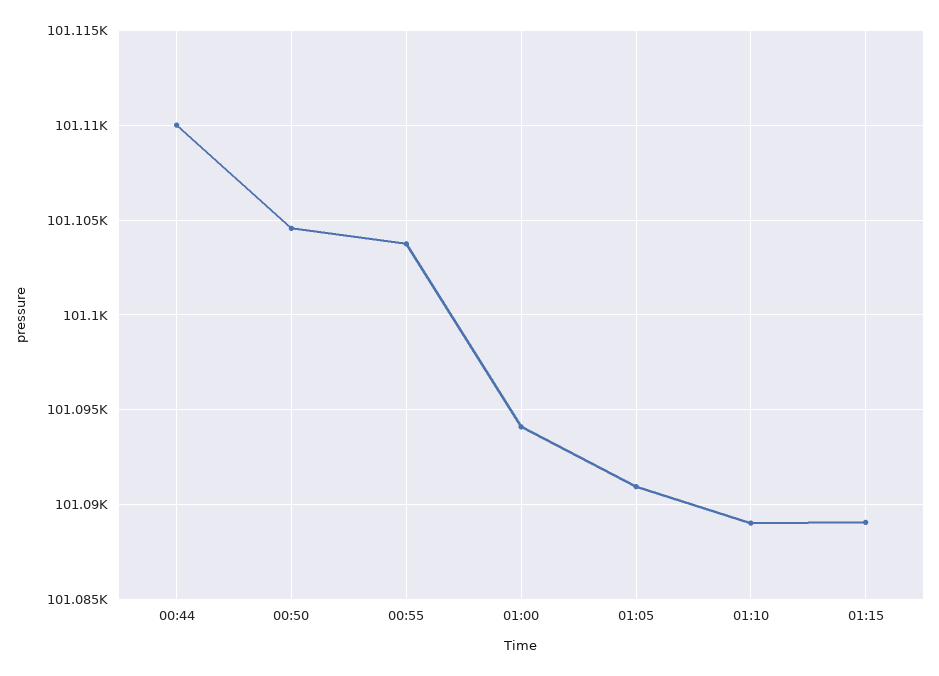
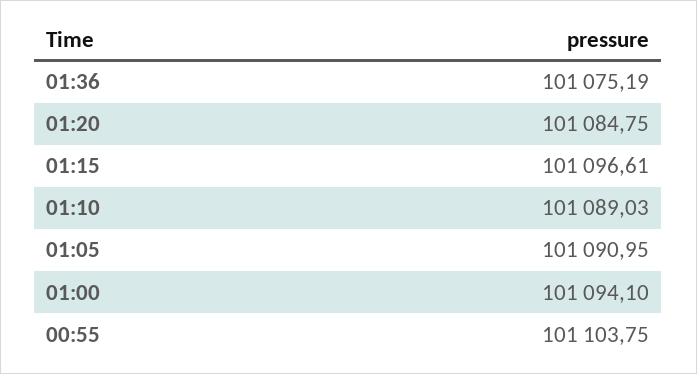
00:44: 101110 -> none
00:50: 101104.5 -> none
01:15: 101089 -> 101096.61
01:36: none -> 101075.19
01:20: none -> 101084.75

